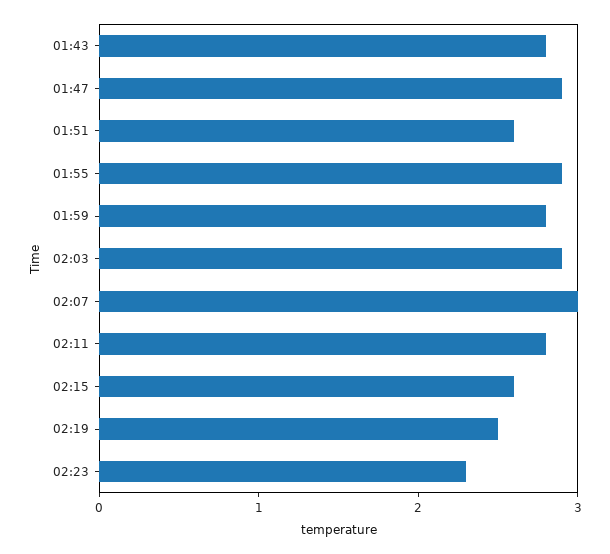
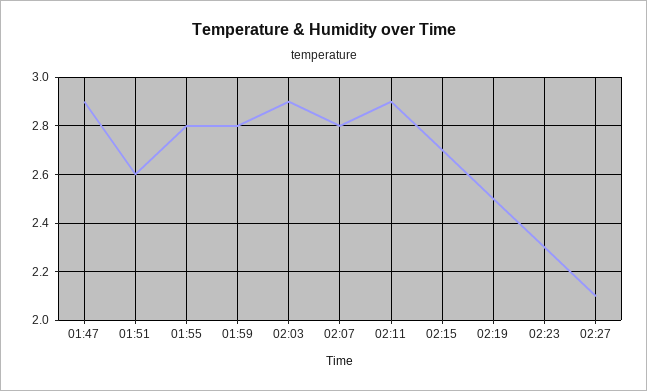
01:43: 2.8 -> none
01:55: 2.9 -> 2.8
02:07: 3 -> 2.8
02:11: 2.8 -> 2.9
02:15: 2.6 -> 2.7
02:27: none -> 2.1

